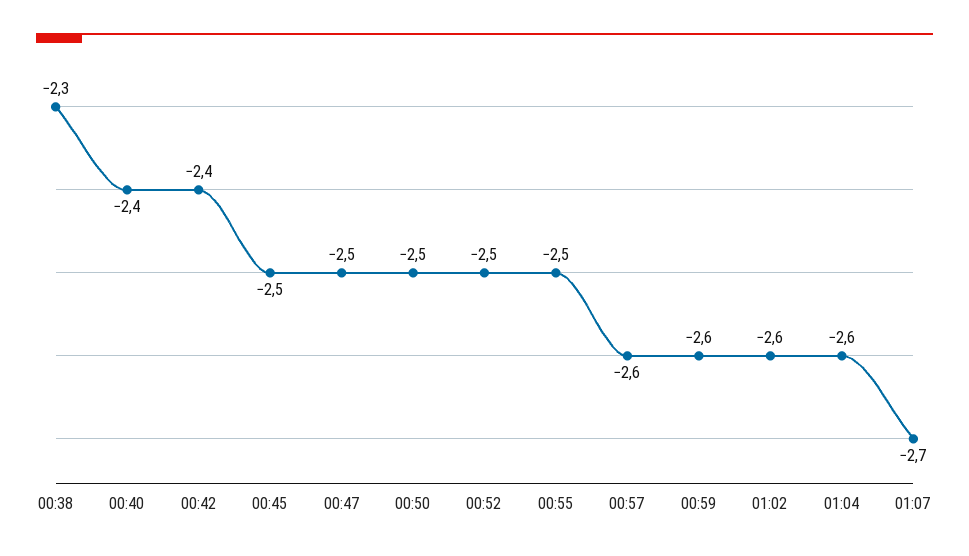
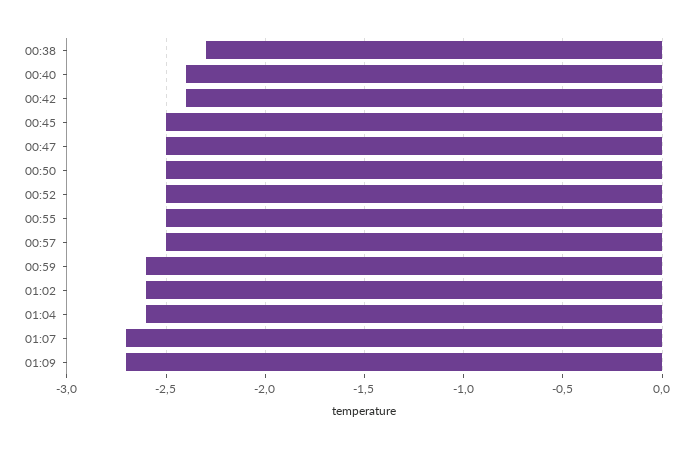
00:57: -2.6 -> -2.5
01:09: none -> -2.7

